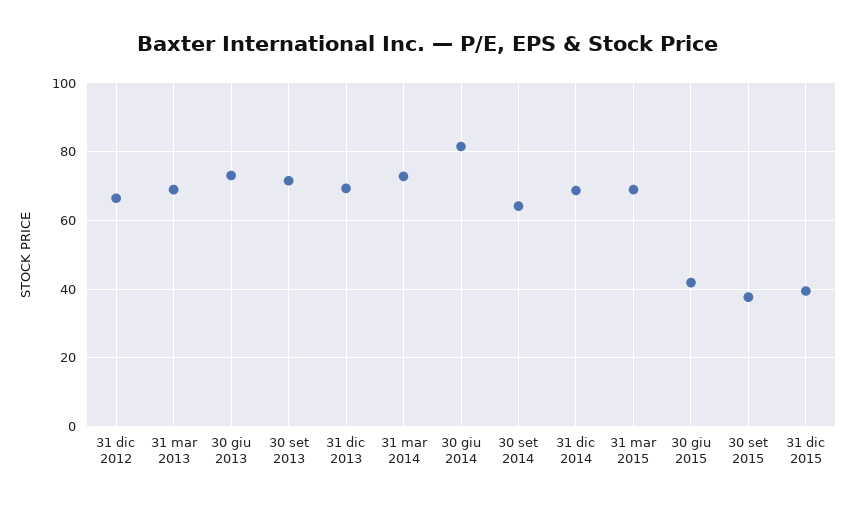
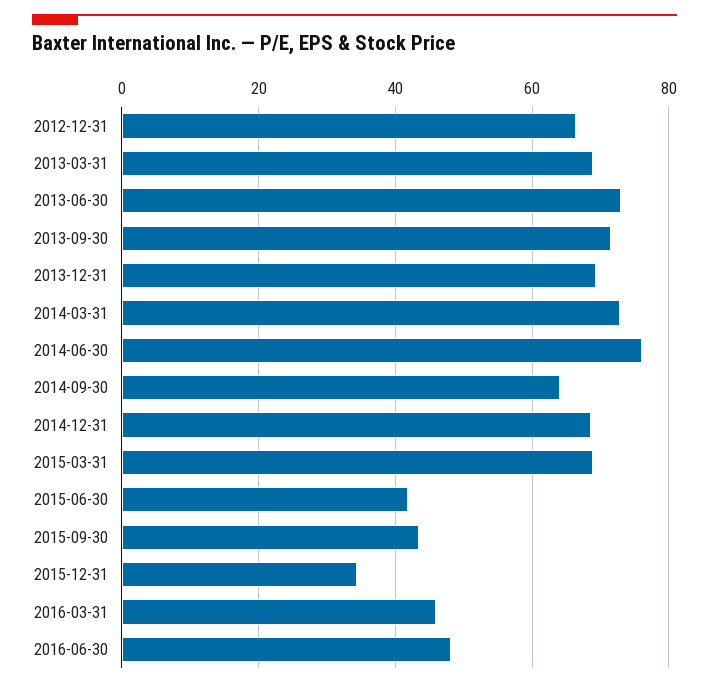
30 giu 2014: 82 -> 76
30 set 2015: 38 -> 44
31 dic 2015: 40 -> 34
2016-03-31: none -> 46
2016-06-30: none -> 48

